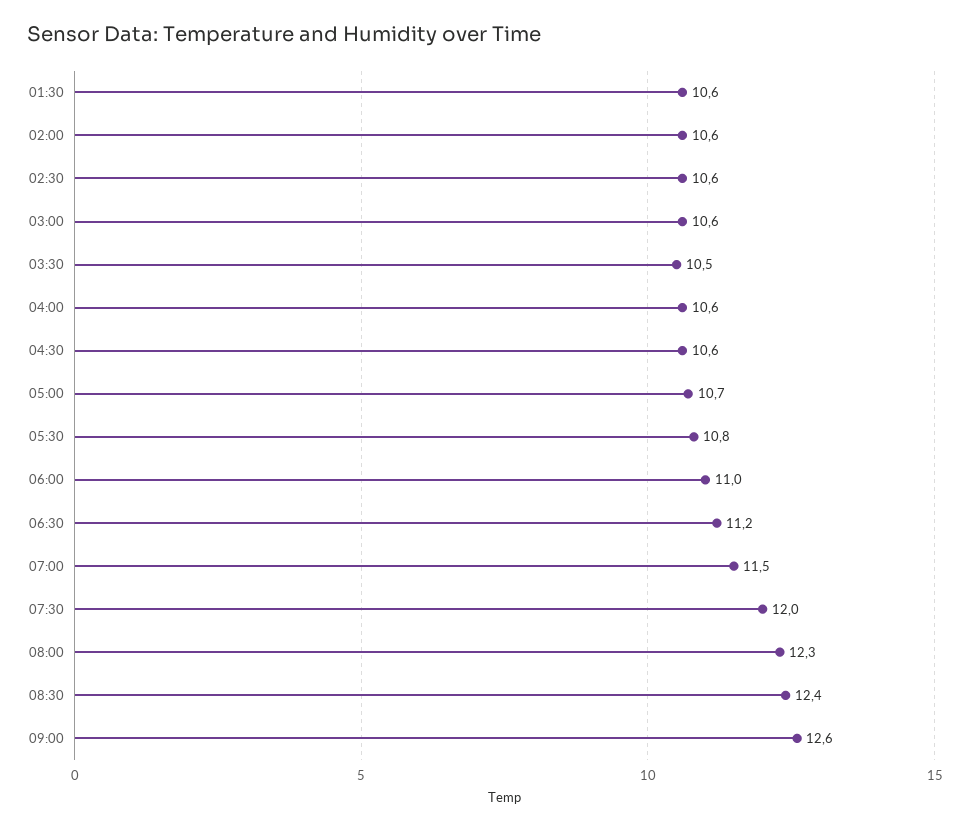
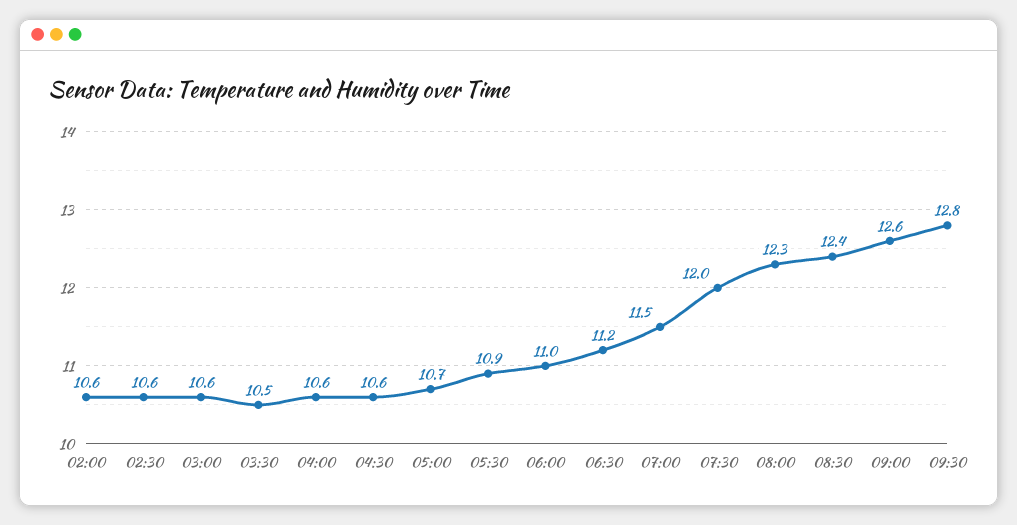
01:30: 10.6 -> none
05:30: 10.8 -> 10.9
09:30: none -> 12.8

